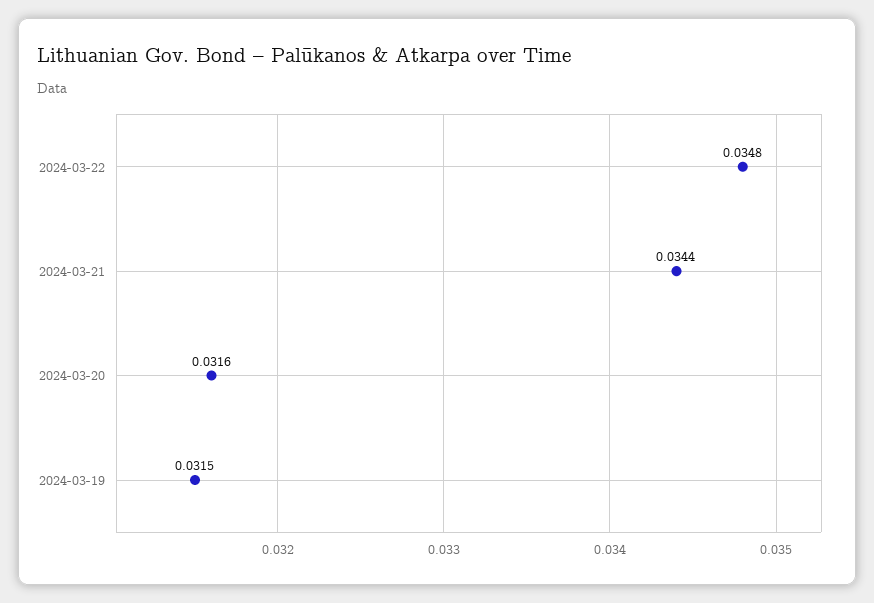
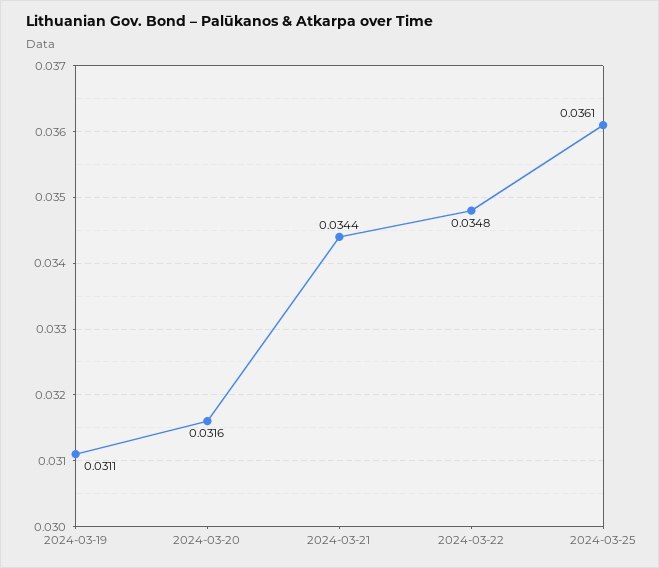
2024-03-19: 0.0315 -> 0.0311
2024-03-25: none -> 0.0361

